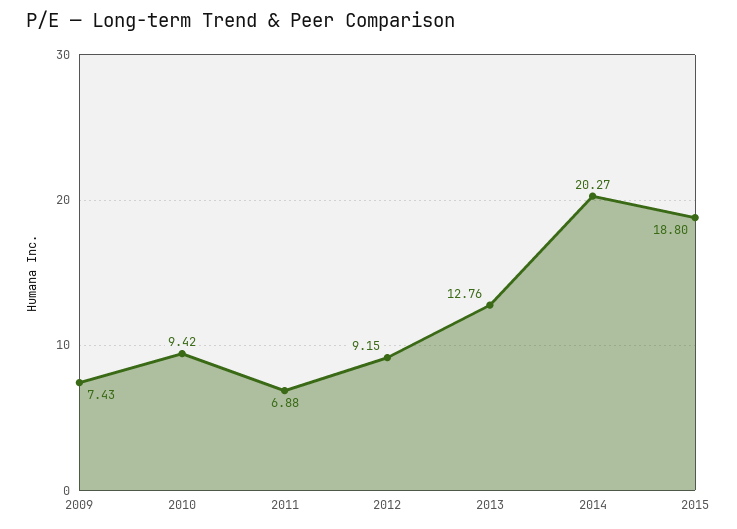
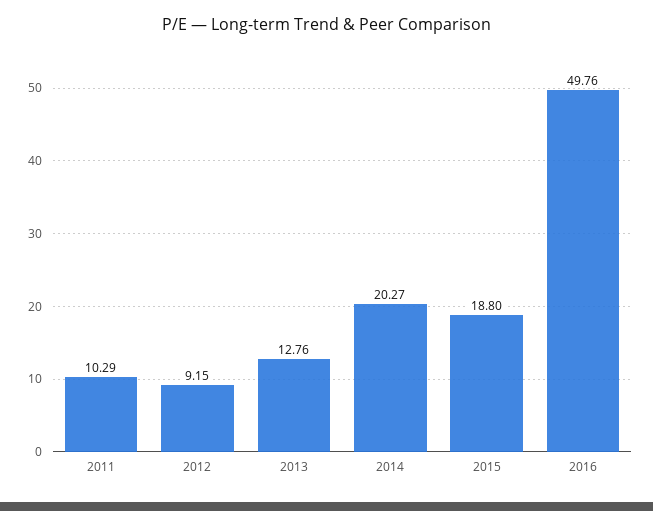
2009: 7.43 -> none
2010: 9.42 -> none
2011: 6.88 -> 10.29
2016: none -> 49.76

